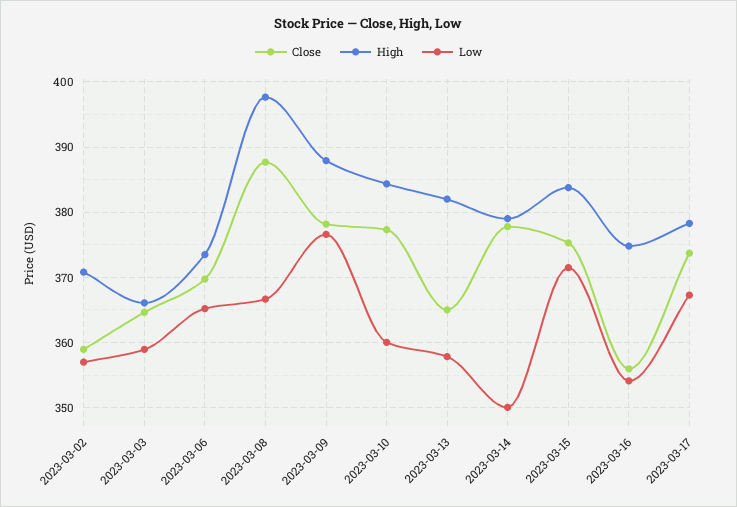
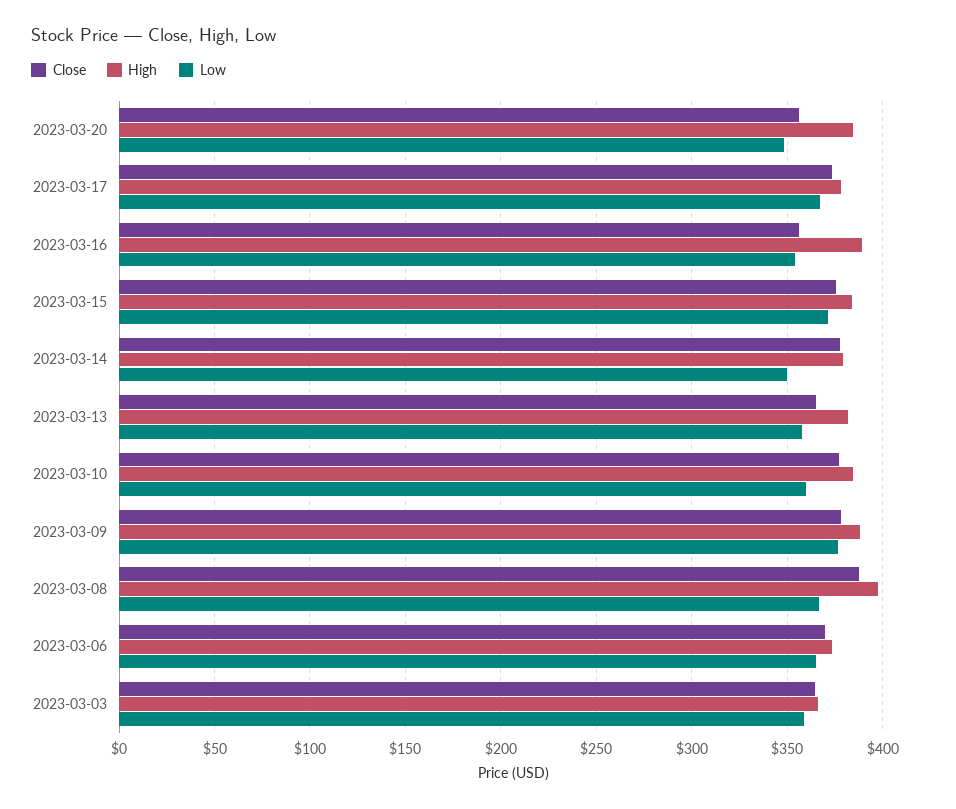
Close, 2023-03-02: 359 -> none
High, 2023-03-02: 371 -> none
Low, 2023-03-02: 357 -> none
High, 2023-03-16: 375 -> 390
Close, 2023-03-20: none -> 355
High, 2023-03-20: none -> 385
Low, 2023-03-20: none -> 350

